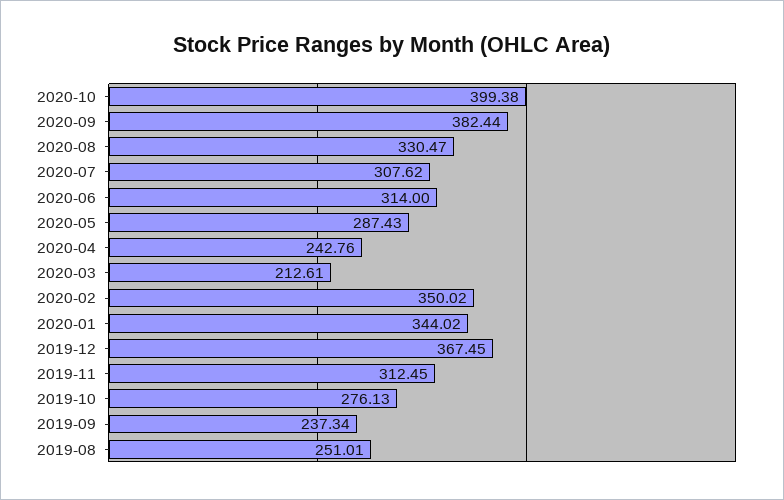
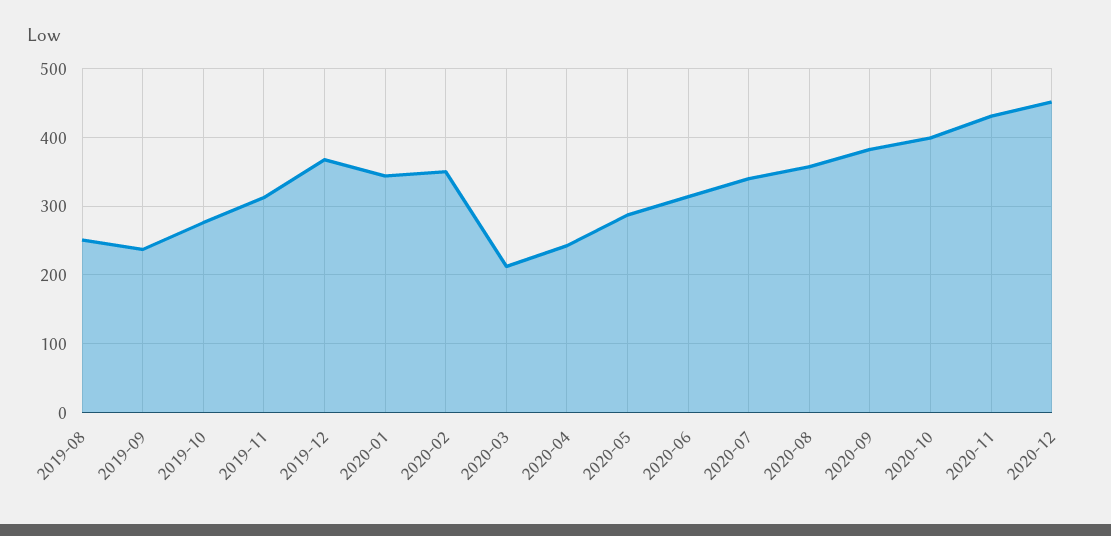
2020-08: 330.47 -> 360
2020-07: 307.62 -> 340
2020-11: none -> 430
2020-12: none -> 450

